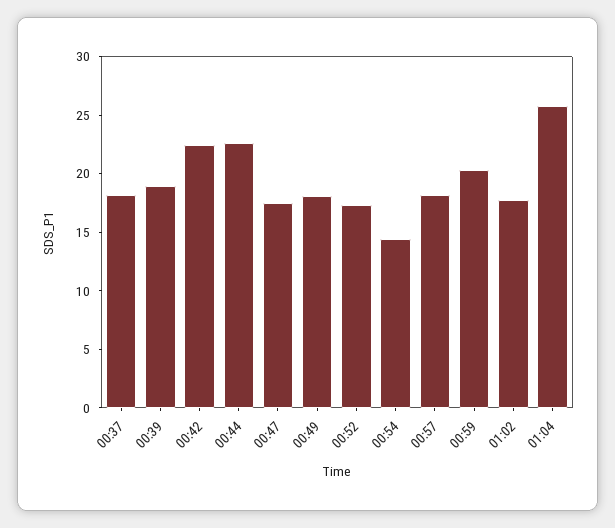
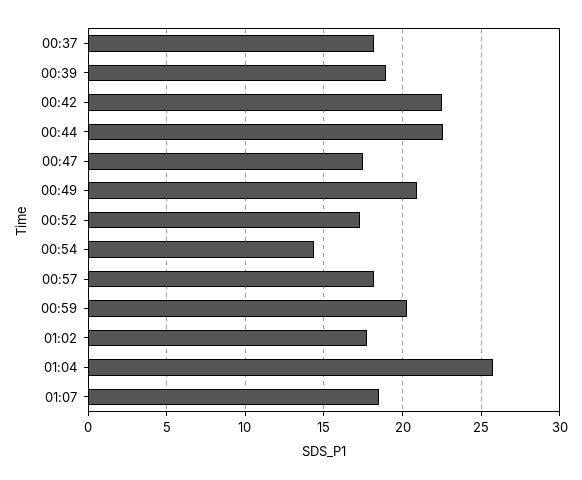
00:49: 18 -> 21
01:07: none -> 18.5

